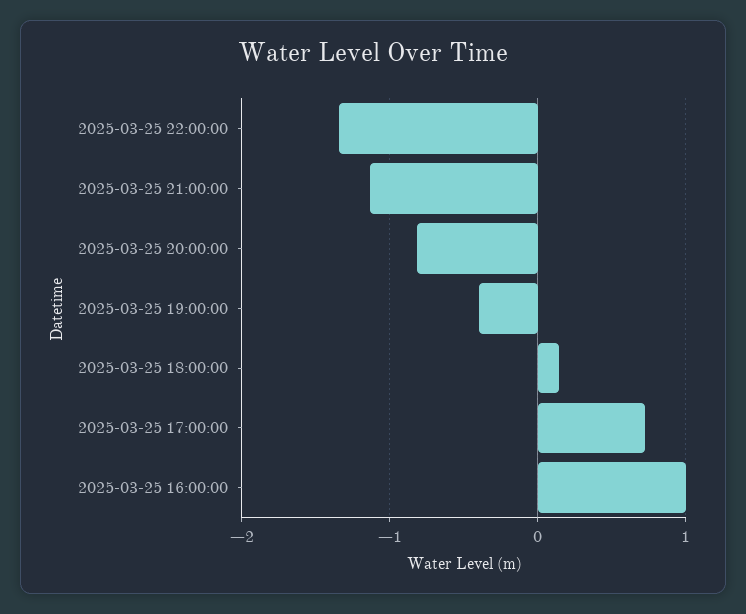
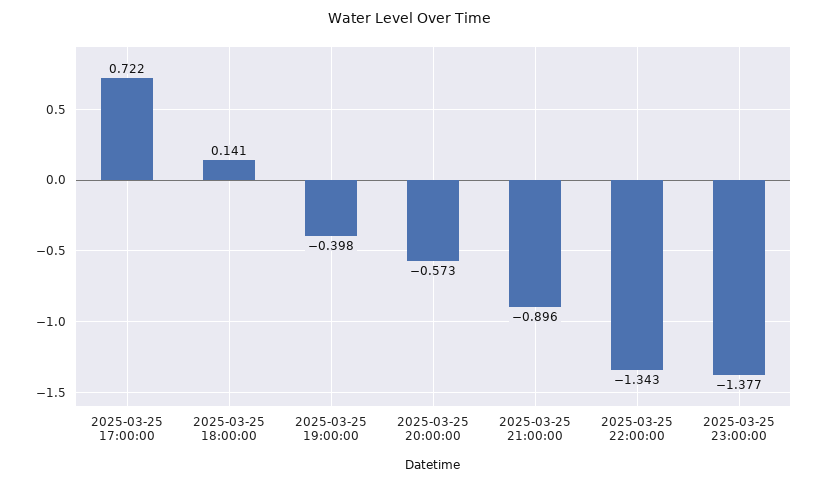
2025-03-25 21:00:00: -1.1 -> -0.896
2025-03-25 20:00:00: -0.8 -> -0.573
2025-03-25 16:00:00: 1 -> none
2025-03-25 23:00:00: none -> -1.377

